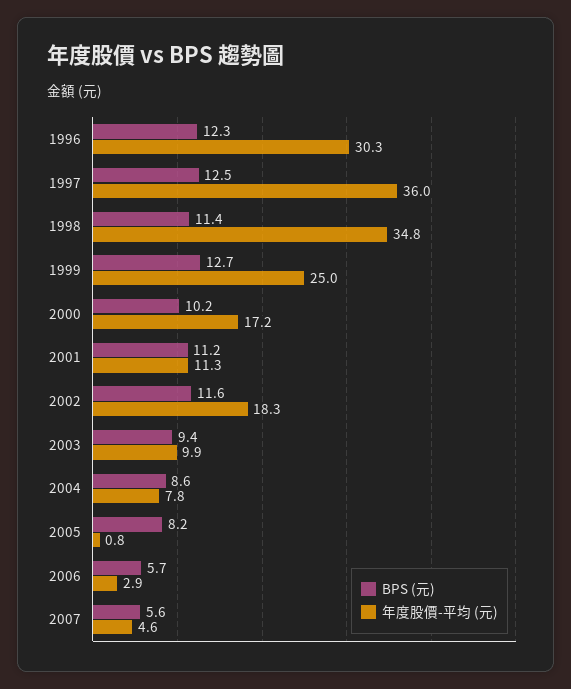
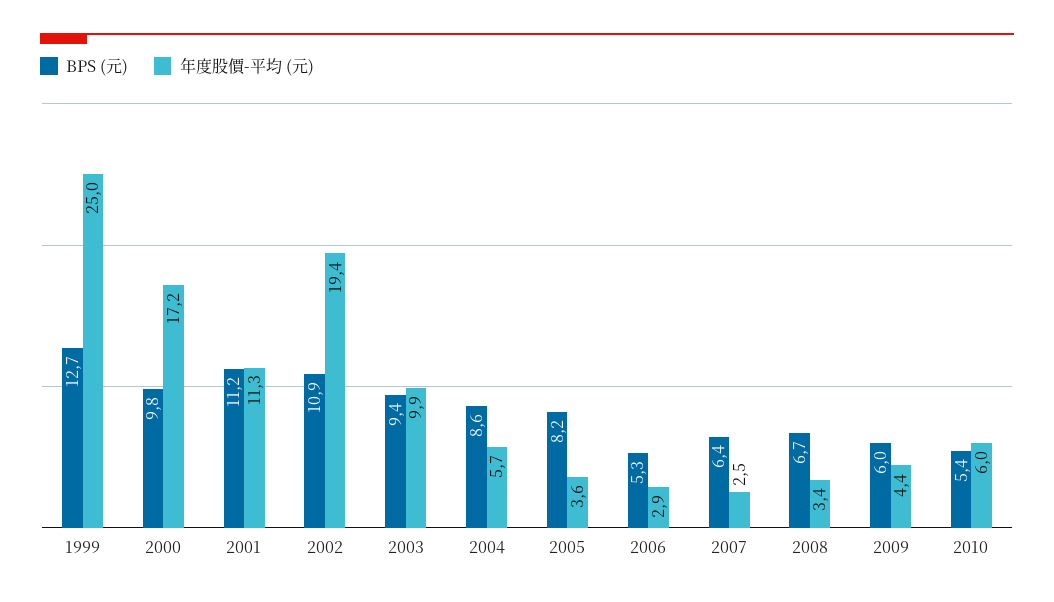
BPS (元), 1996: 12.3 -> none
年度股價-平均 (元), 1996: 30.3 -> none
BPS (元), 1997: 12.5 -> none
年度股價-平均 (元), 1997: 36 -> none
BPS (元), 1998: 11.4 -> none
年度股價-平均 (元), 1998: 34.8 -> none
BPS (元), 2000: 10.2 -> 9.8
BPS (元), 2002: 11.6 -> 10.9
年度股價-平均 (元), 2002: 18.3 -> 19.4
年度股價-平均 (元), 2004: 7.8 -> 5.7
年度股價-平均 (元), 2005: 0.8 -> 3.6
BPS (元), 2006: 5.7 -> 5.3
BPS (元), 2007: 5.6 -> 6.4
年度股價-平均 (元), 2007: 4.6 -> 2.5
BPS (元), 2008: none -> 6.7
年度股價-平均 (元), 2008: none -> 3.4
BPS (元), 2009: none -> 6
年度股價-平均 (元), 2009: none -> 4.4
BPS (元), 2010: none -> 5.4
年度股價-平均 (元), 2010: none -> 6

